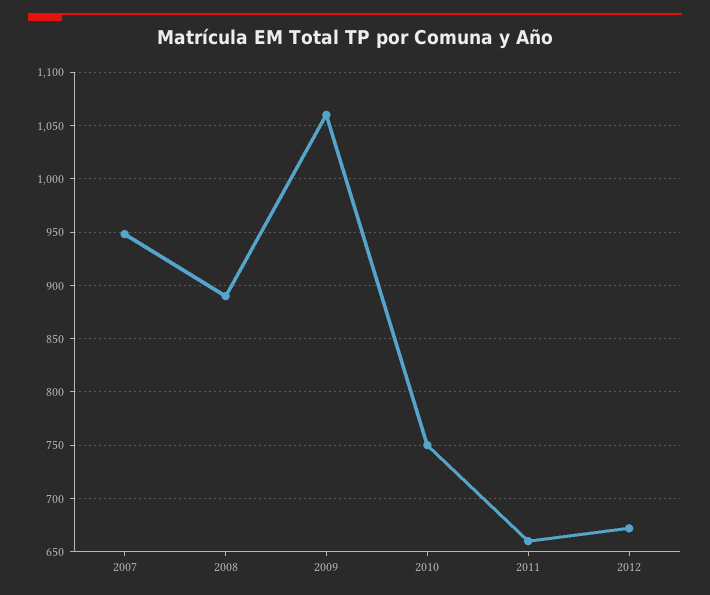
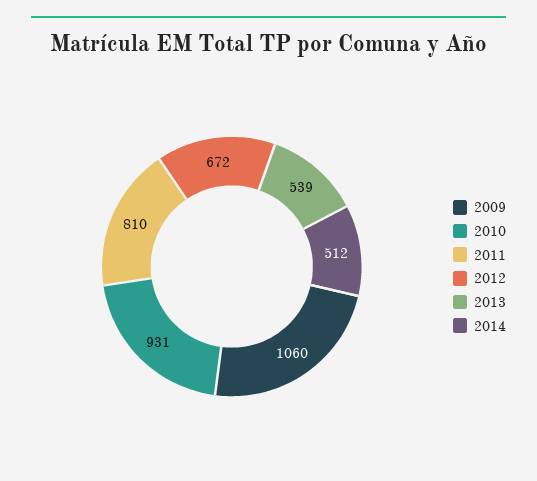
2007: 950 -> none
2008: 890 -> none
2010: 750 -> 931
2011: 660 -> 810
2013: none -> 539
2014: none -> 512

